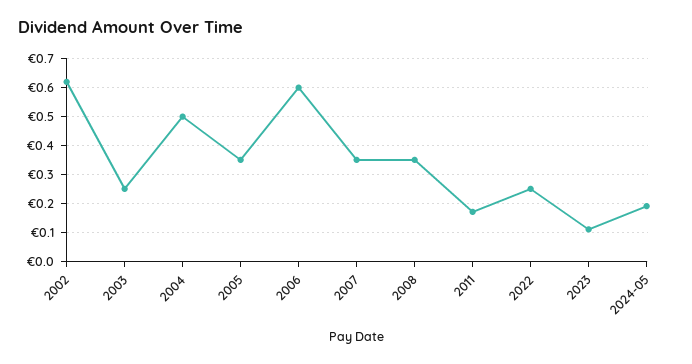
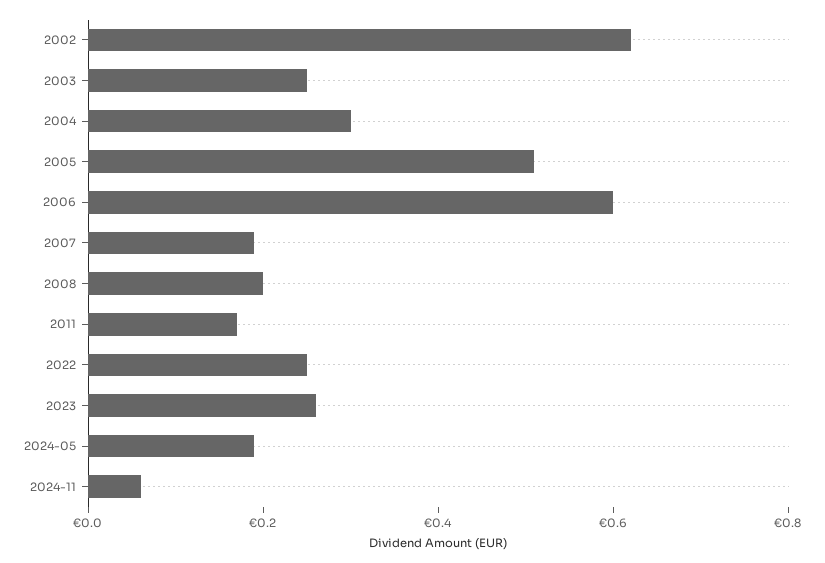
2004: 0.5 -> 0.3
2005: 0.35 -> 0.5
2007: 0.35 -> 0.2
2008: 0.35 -> 0.2
2023: 0.1 -> 0.25
2024-11: none -> 0.05

